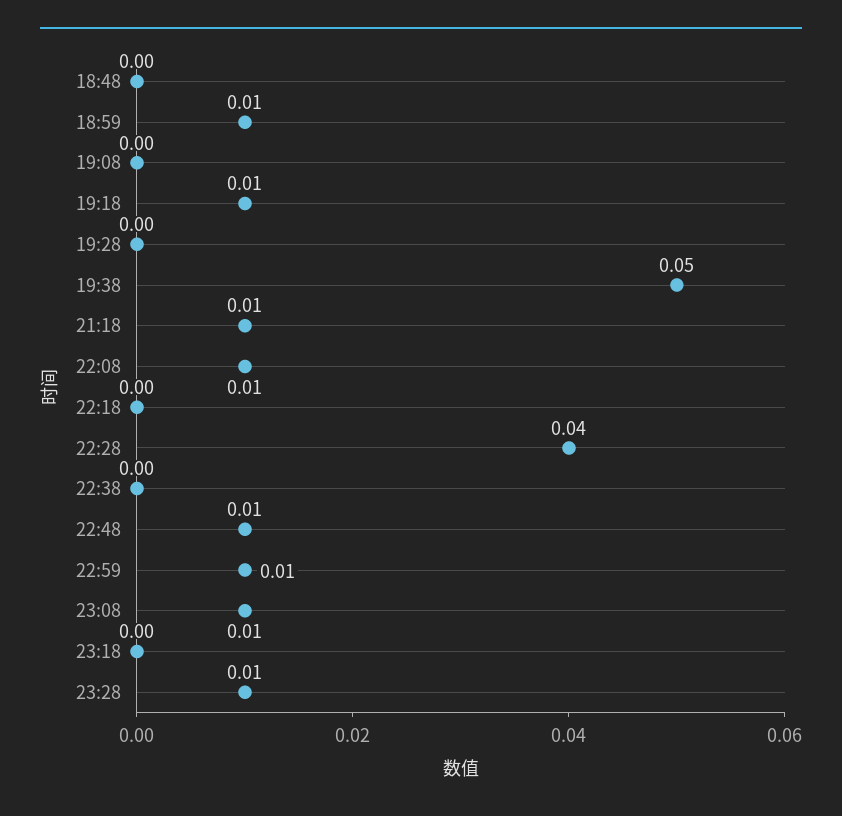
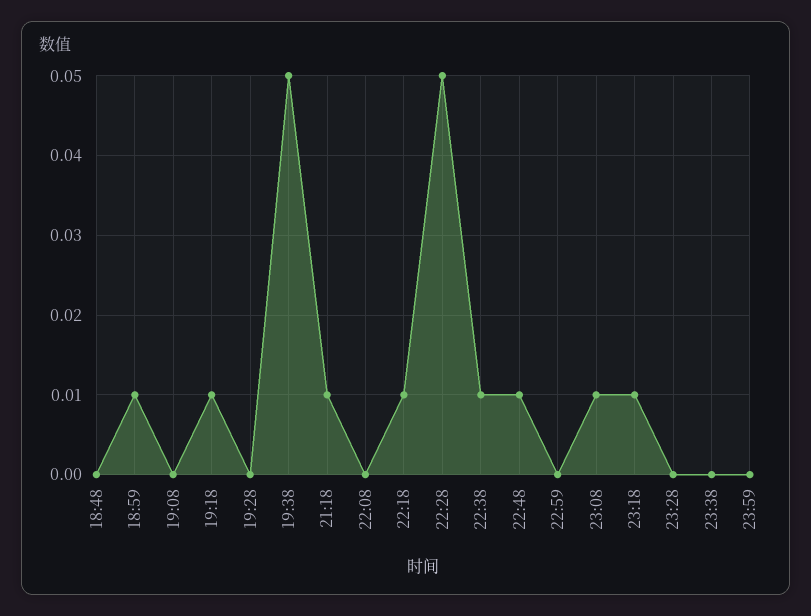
22:08: 0.01 -> 0
22:18: 0 -> 0.01
22:28: 0.04 -> 0.05
22:38: 0 -> 0.01
22:59: 0.01 -> 0
23:18: 0 -> 0.01
23:28: 0.01 -> 0
23:38: none -> 0
23:59: none -> 0

